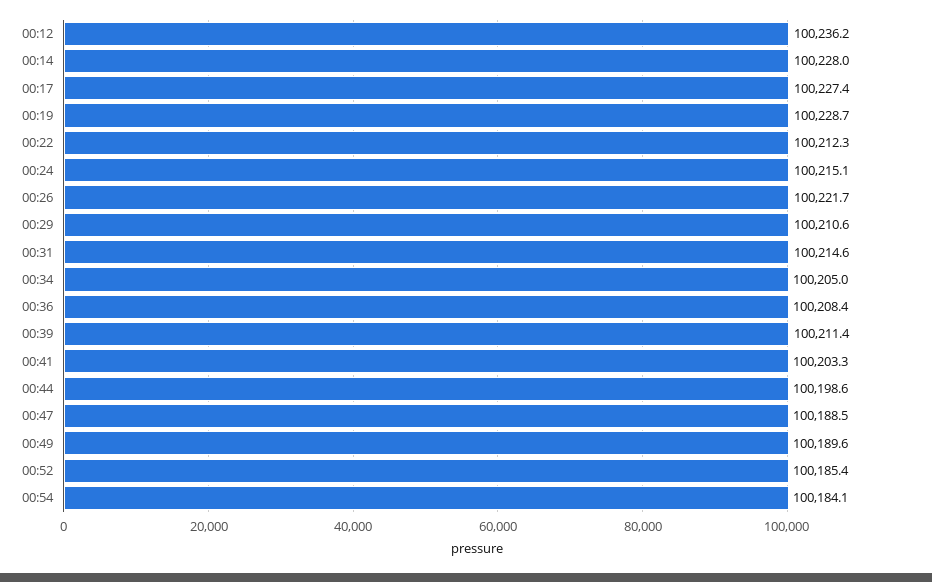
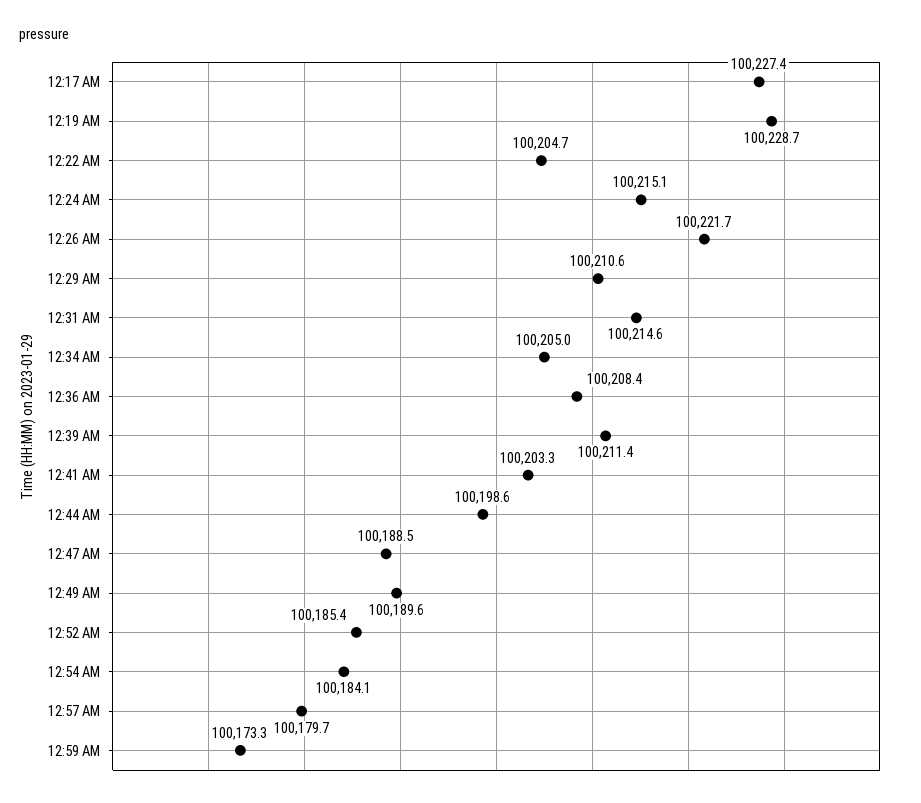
00:12: 100236.2 -> none
00:14: 100228 -> none
00:22: 100212.3 -> 100204.7
12:57 AM: none -> 100179.7
12:59 AM: none -> 100173.3

